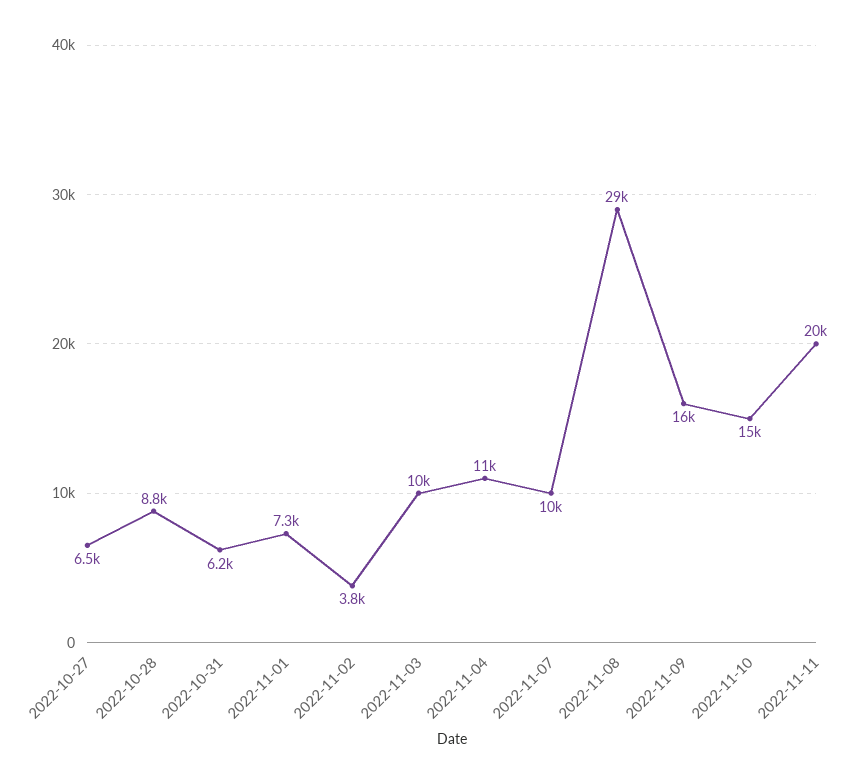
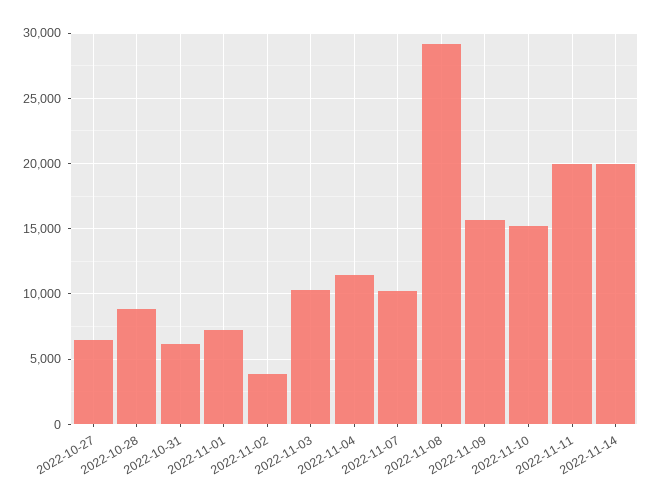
2022-11-14: none -> 20000

